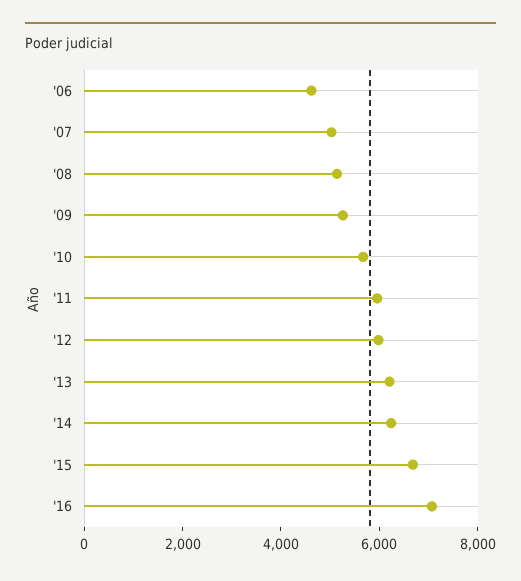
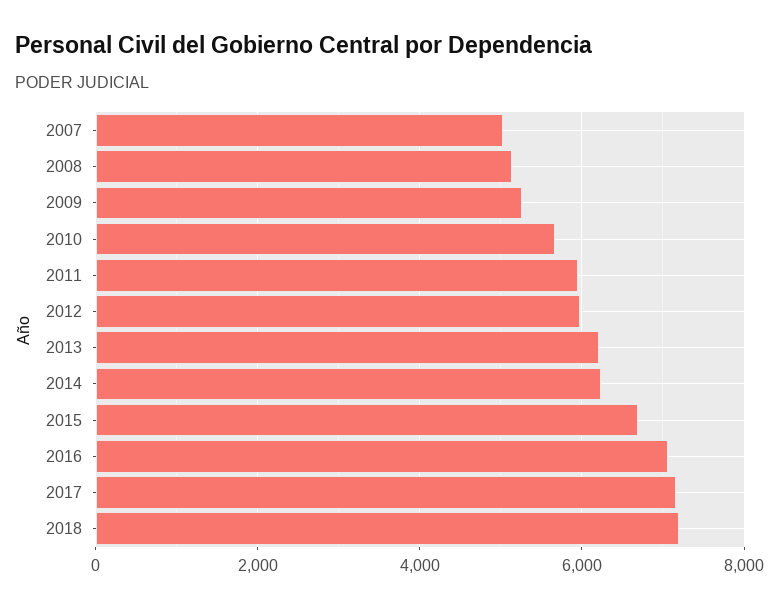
'06: 4500 -> none
2017: none -> 7200
2018: none -> 7200

